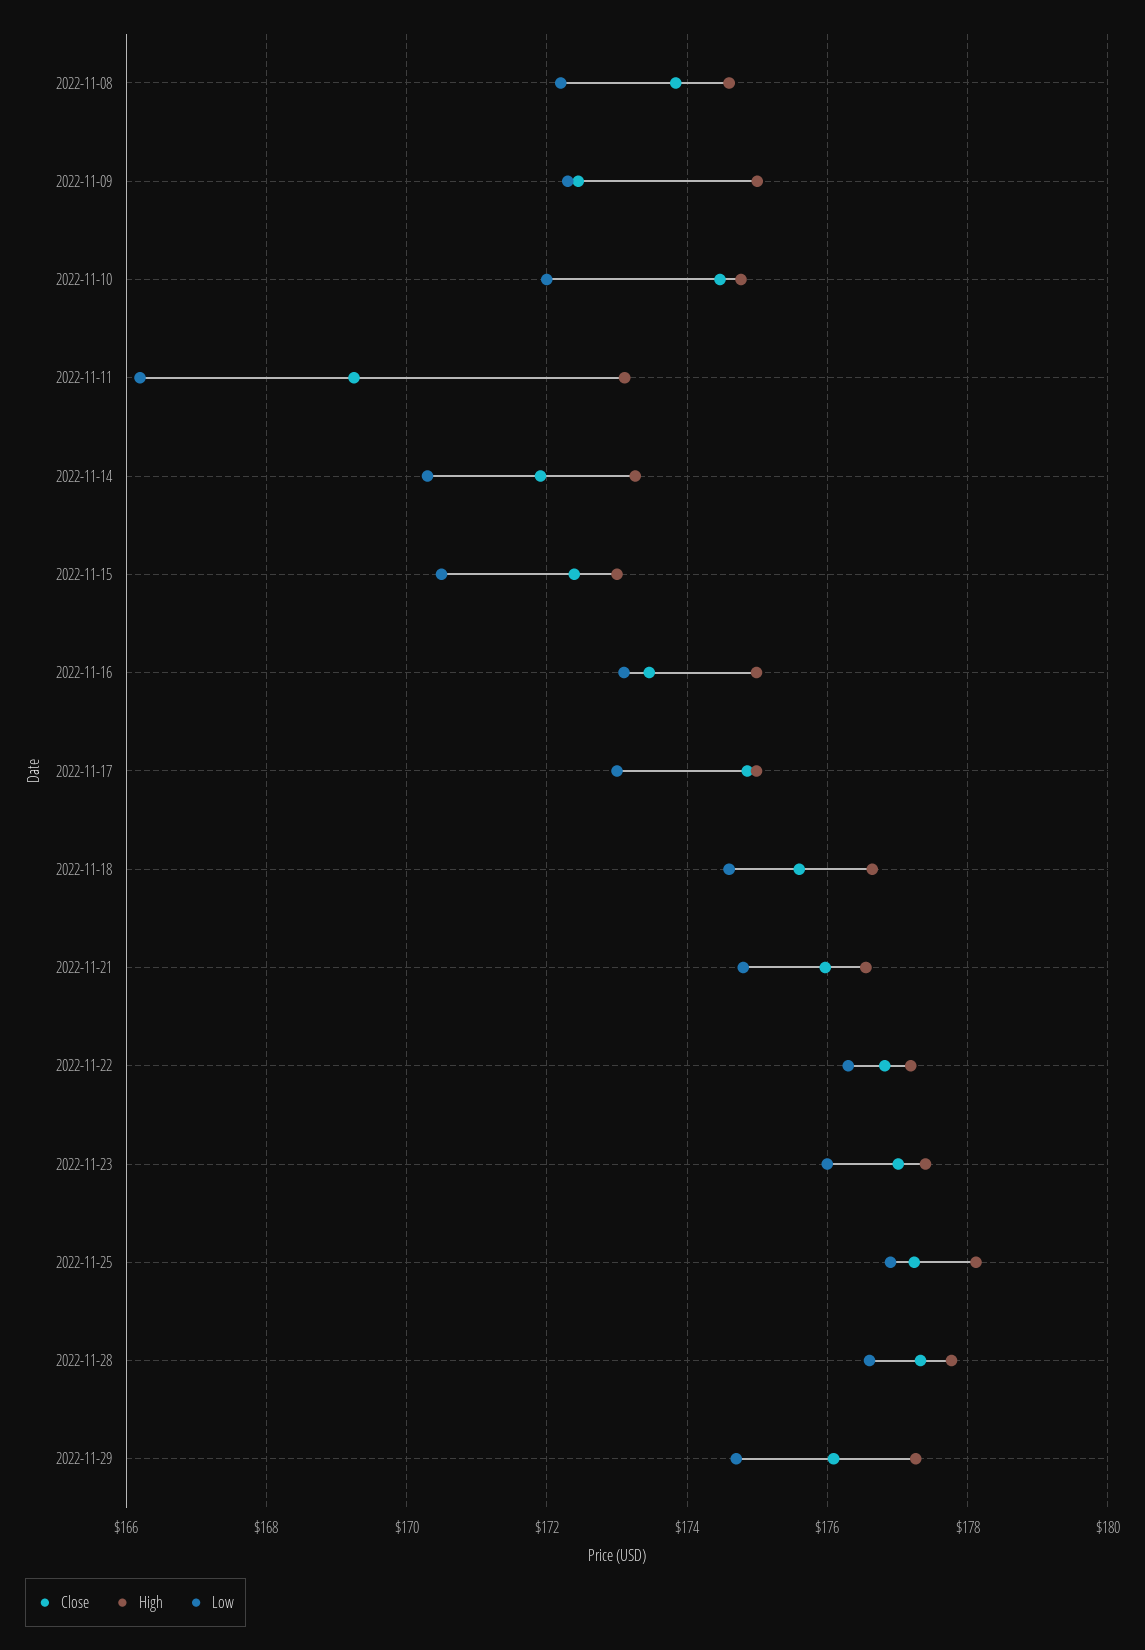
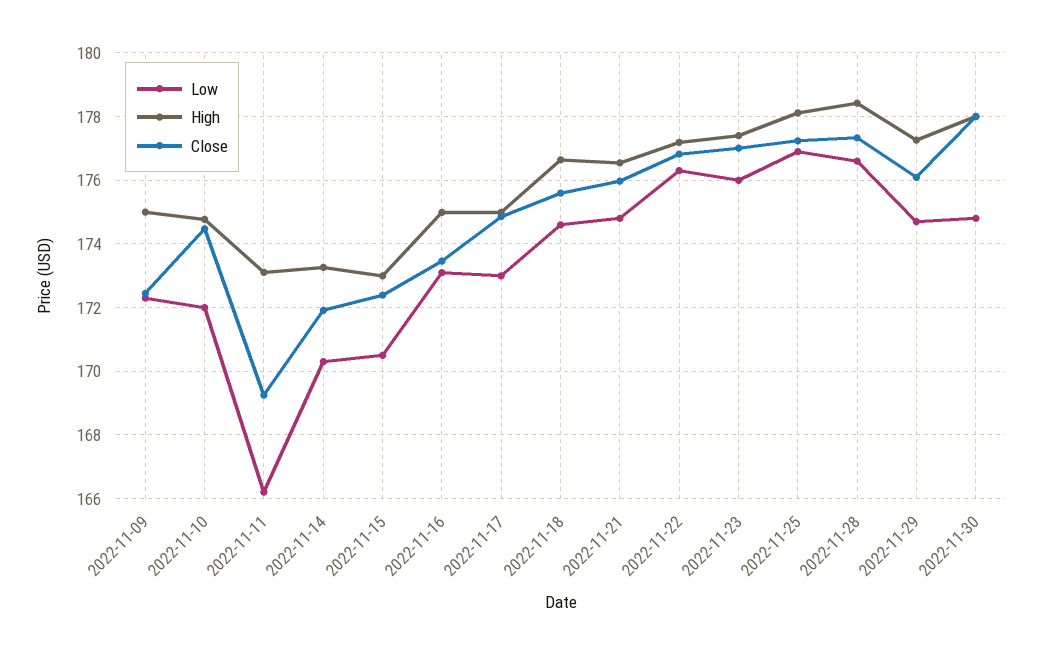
Close, 2022-11-08: 173.8 -> none
High, 2022-11-08: 174.6 -> none
Low, 2022-11-08: 172.2 -> none
High, 2022-11-28: 177.8 -> 178.4
Low, 2022-11-30: none -> 174.8
High, 2022-11-30: none -> 178
Close, 2022-11-30: none -> 178

